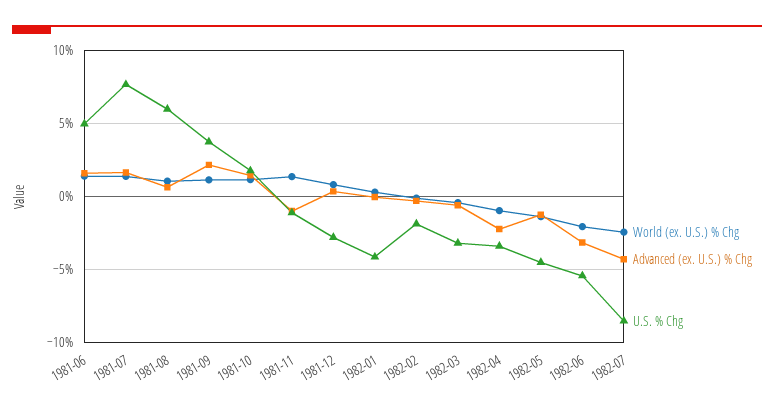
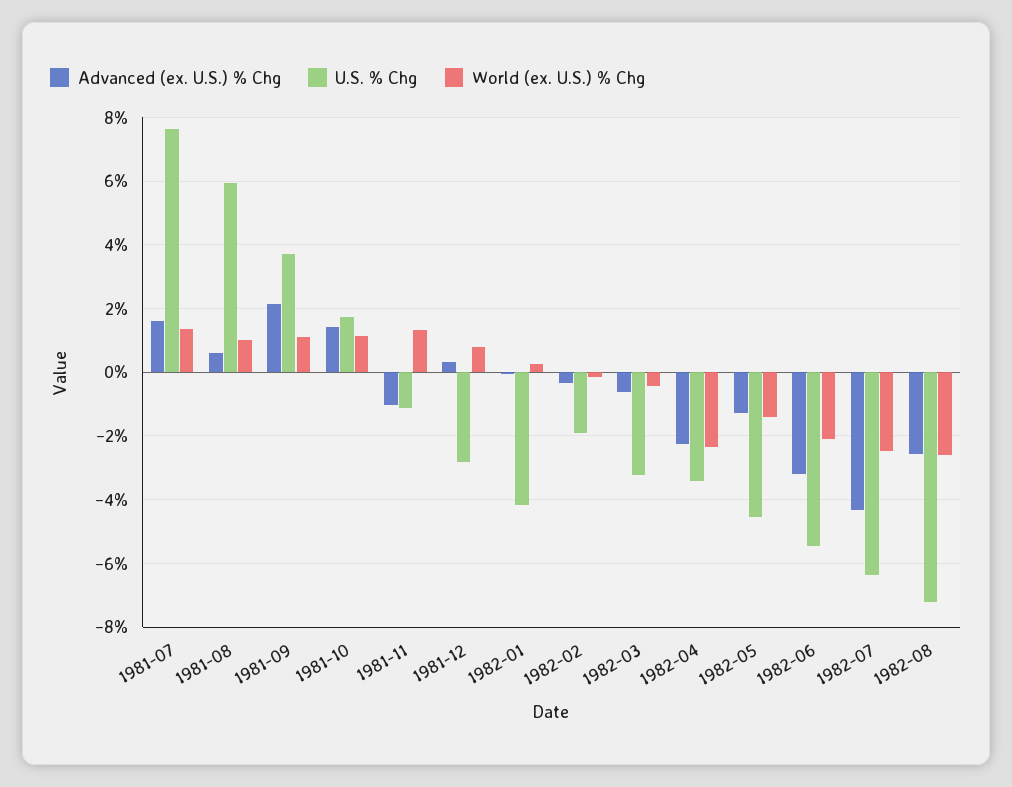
World (ex. U.S.) % Chg, 1981-06: 1.5 -> none
Advanced (ex. U.S.) % Chg, 1981-06: 1.5 -> none
U.S. % Chg, 1981-06: 5 -> none
World (ex. U.S.) % Chg, 1982-04: -1 -> -2.4
U.S. % Chg, 1982-07: -8.5 -> -6.4
Advanced (ex. U.S.) % Chg, 1982-08: none -> -2.6
U.S. % Chg, 1982-08: none -> -7.2
World (ex. U.S.) % Chg, 1982-08: none -> -2.6

